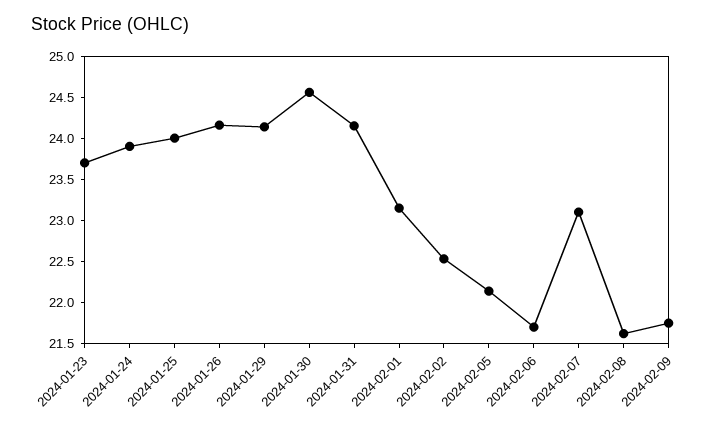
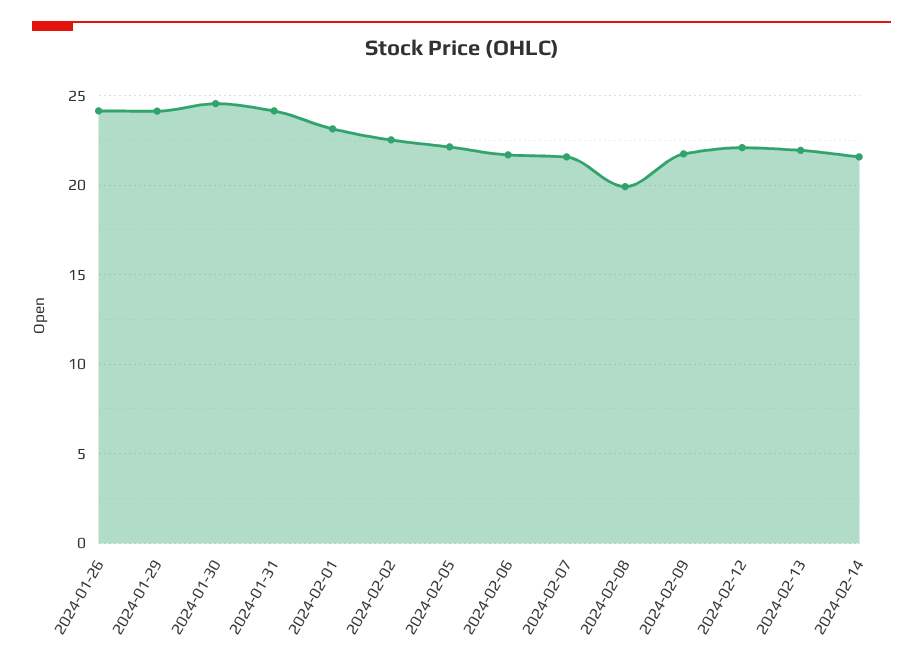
2024-01-23: 23.7 -> none
2024-01-24: 23.9 -> none
2024-01-25: 24 -> none
2024-02-07: 23.1 -> 21.5
2024-02-08: 21.6 -> 20
2024-02-12: none -> 22
2024-02-13: none -> 22
2024-02-14: none -> 21.5

